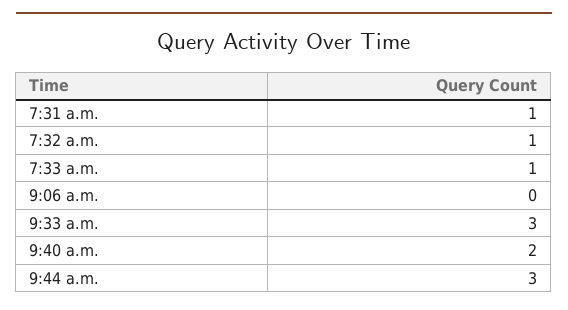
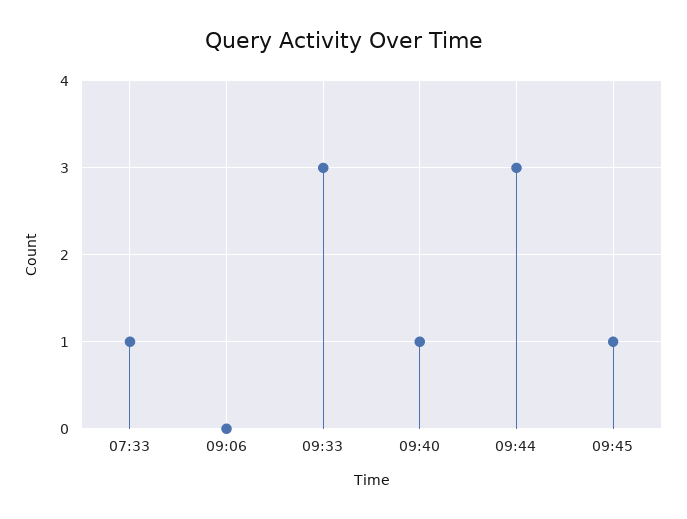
7:31 a.m.: 1 -> none
7:32 a.m.: 1 -> none
9:40 a.m.: 2 -> 1
09:45: none -> 1

